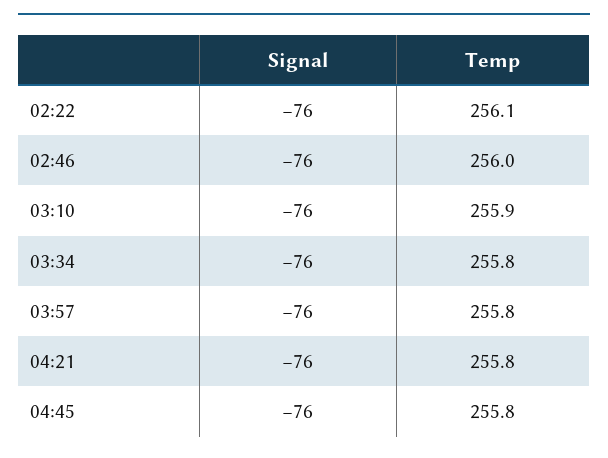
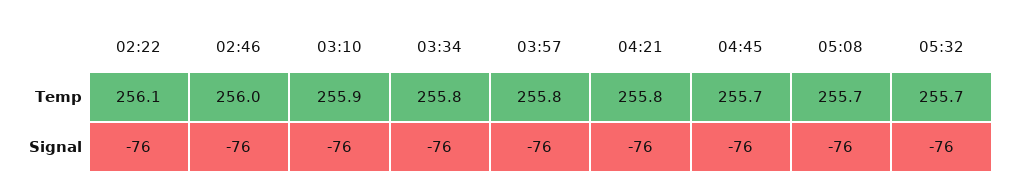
Temp, 04:45: 255.8 -> 255.7
Temp, 05:08: none -> 255.7
Temp, 05:32: none -> 255.7
Signal, 05:08: none -> -76
Signal, 05:32: none -> -76

